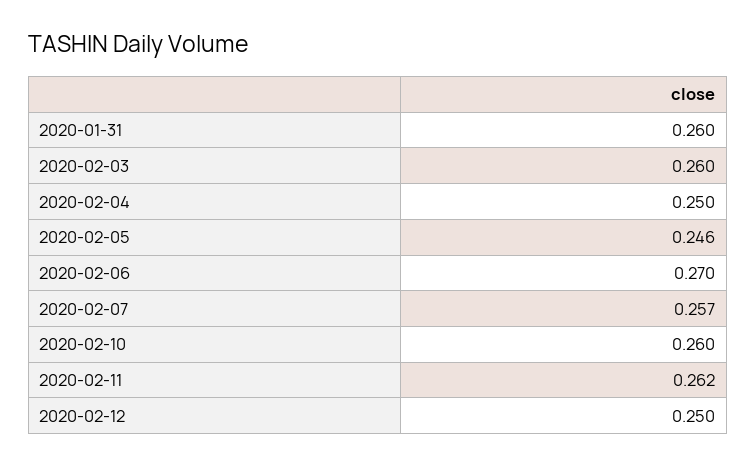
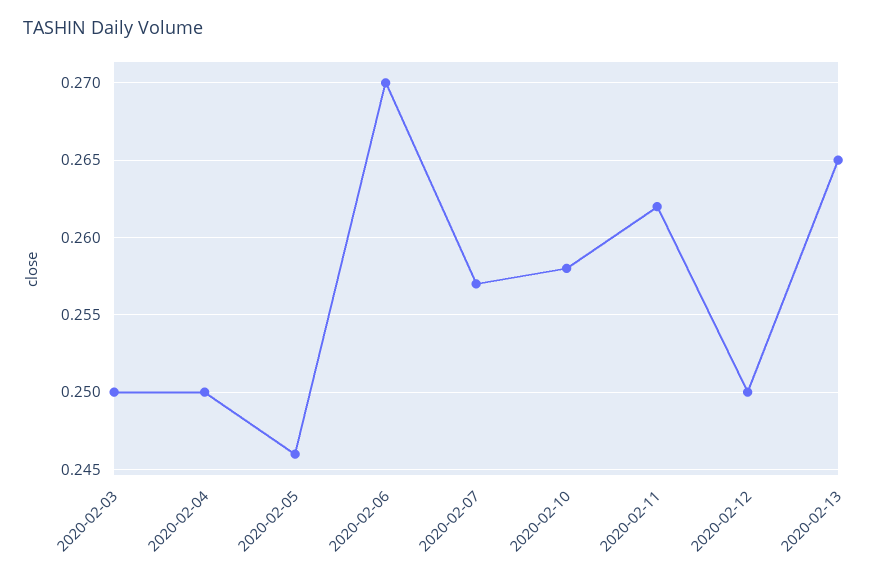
2020-01-31: 0.26 -> none
2020-02-03: 0.26 -> 0.25
2020-02-10: 0.26 -> 0.258
2020-02-13: none -> 0.265

